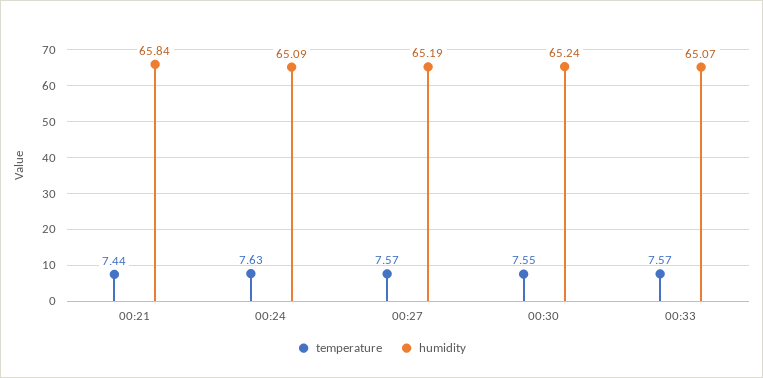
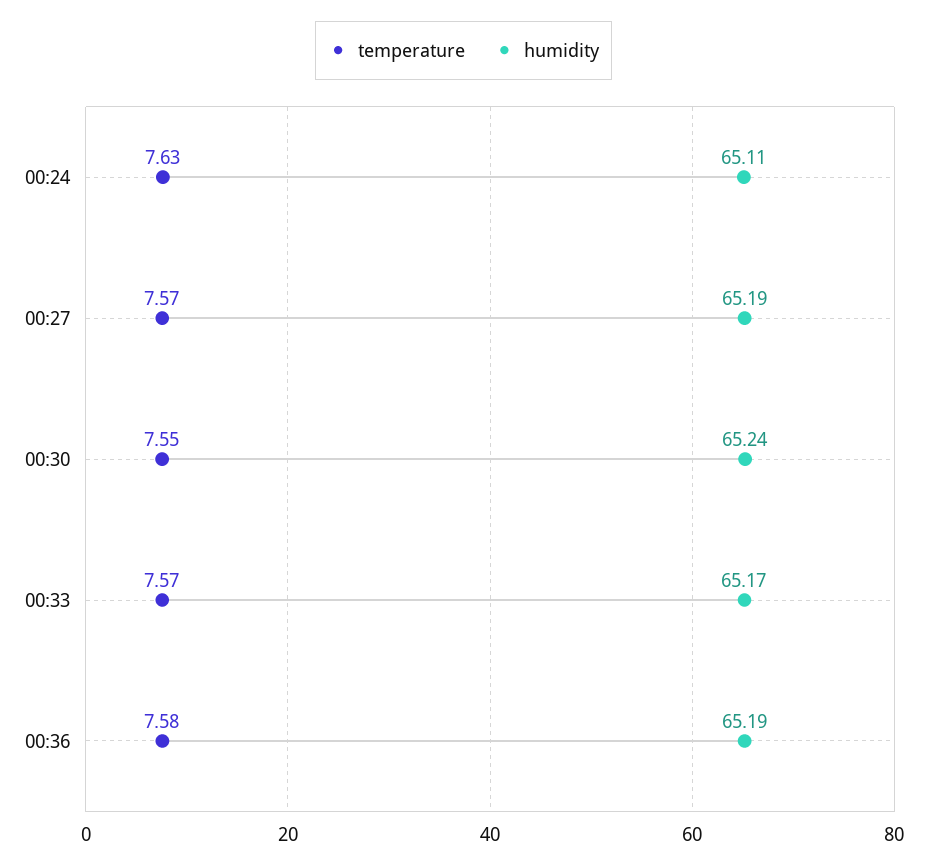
temperature, 00:21: 7.44 -> none
humidity, 00:21: 65.84 -> none
humidity, 00:24: 65.09 -> 65.11
humidity, 00:33: 65.07 -> 65.17
temperature, 00:36: none -> 7.58
humidity, 00:36: none -> 65.19

